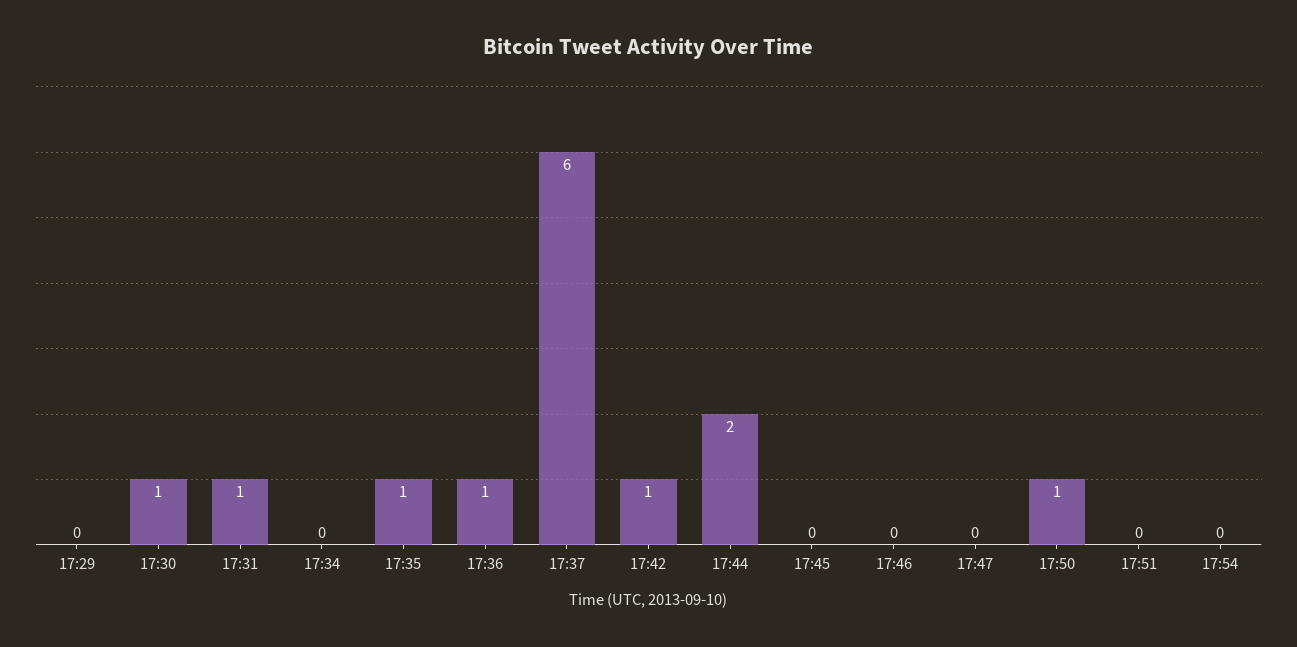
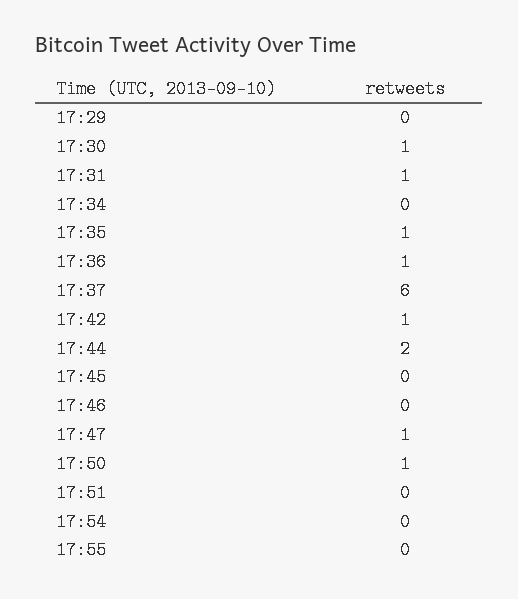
17:47: 0 -> 1
17:55: none -> 0

